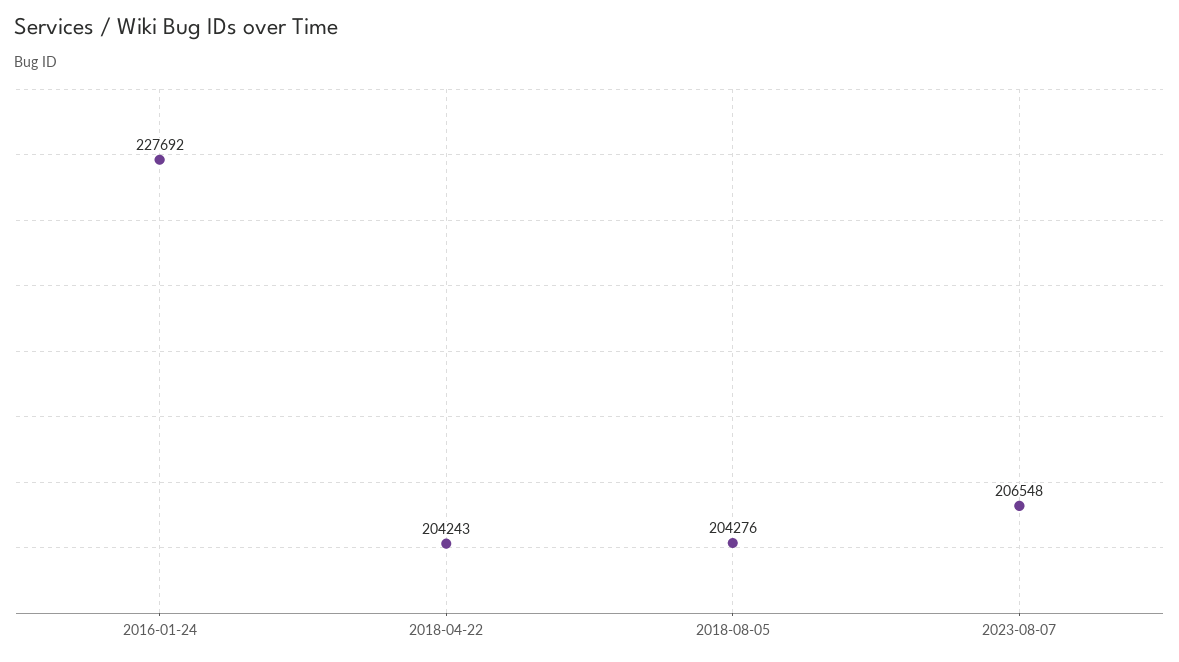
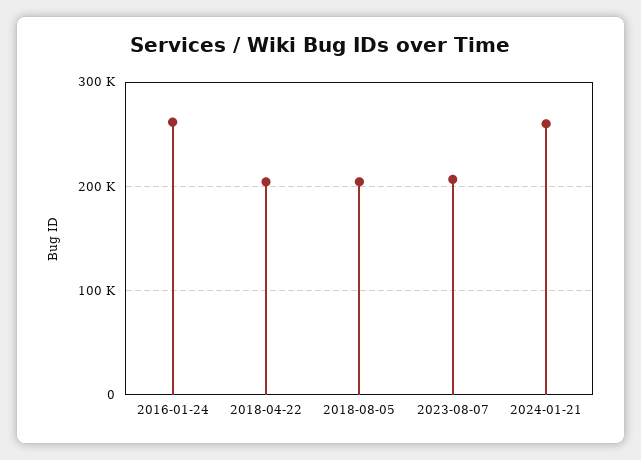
2016-01-24: 227692 -> 260000
2024-01-21: none -> 260000

